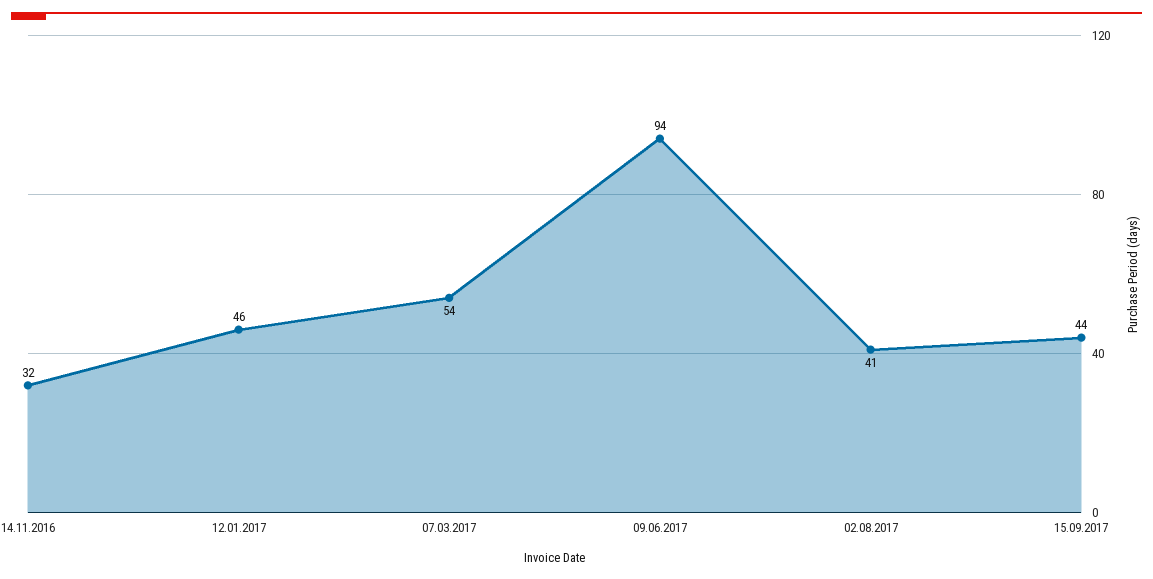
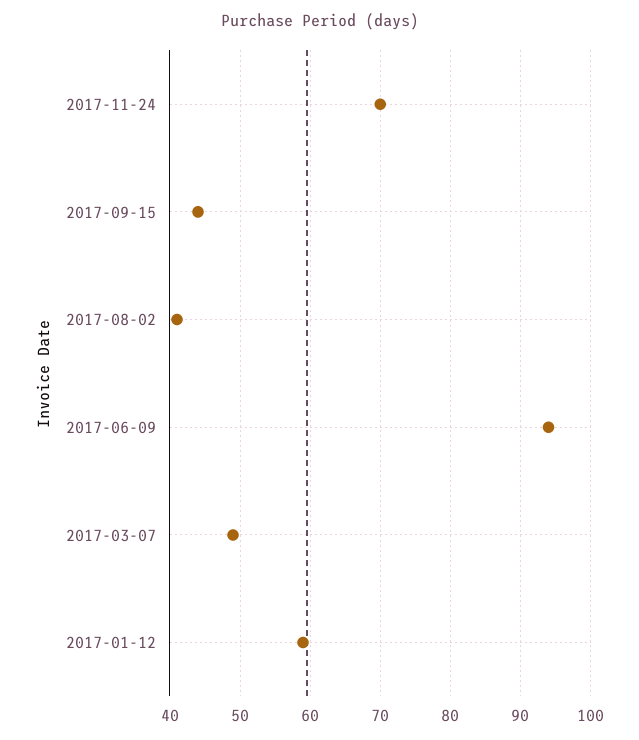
14.11.2016: 32 -> none
12.01.2017: 46 -> 59
07.03.2017: 54 -> 49
2017-11-24: none -> 70

